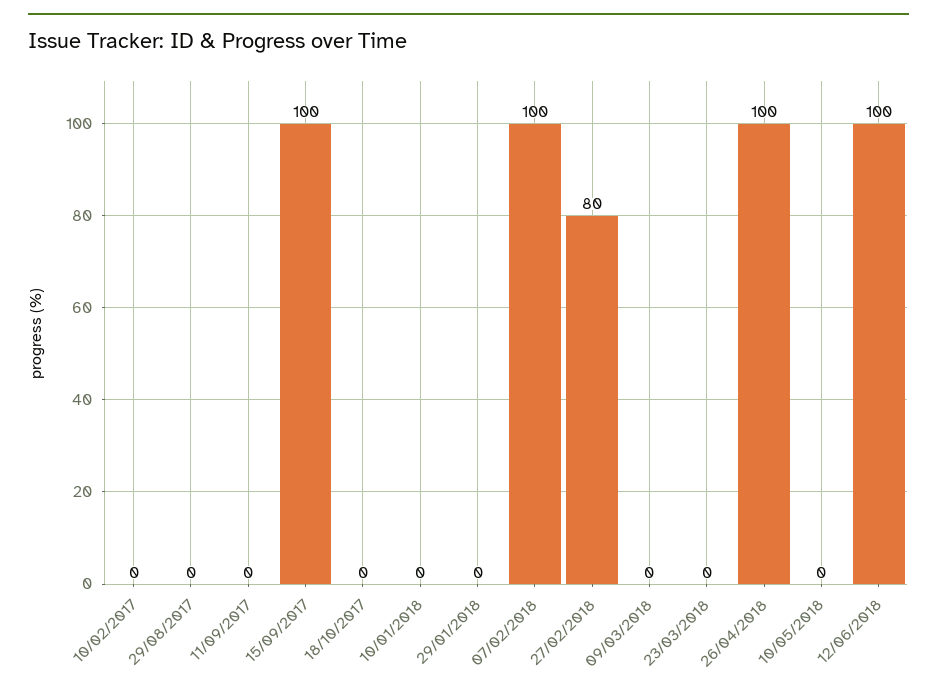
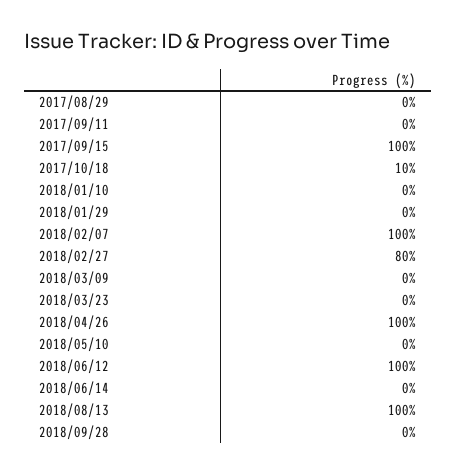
10/02/2017: 0 -> none
18/10/2017: 0 -> 10
2018/06/14: none -> 0
2018/08/13: none -> 100
2018/09/28: none -> 0

